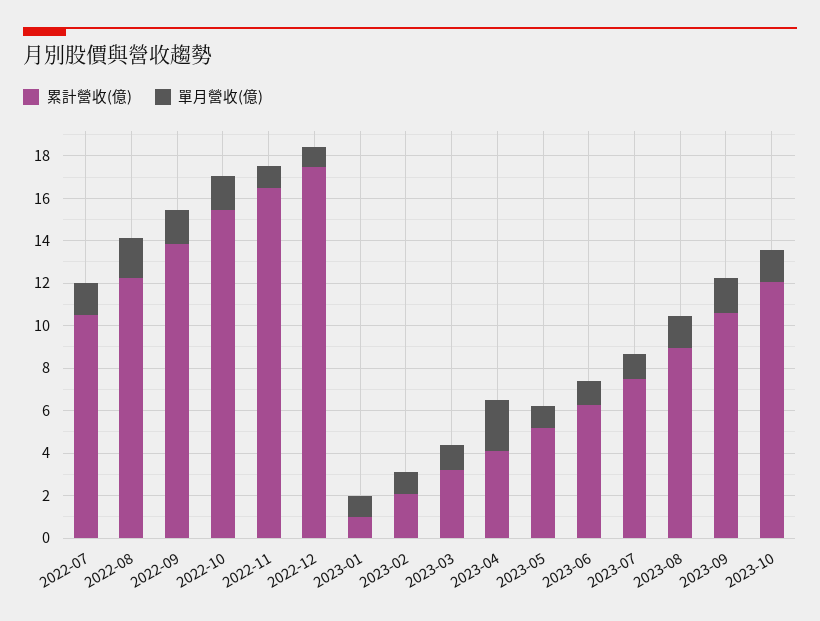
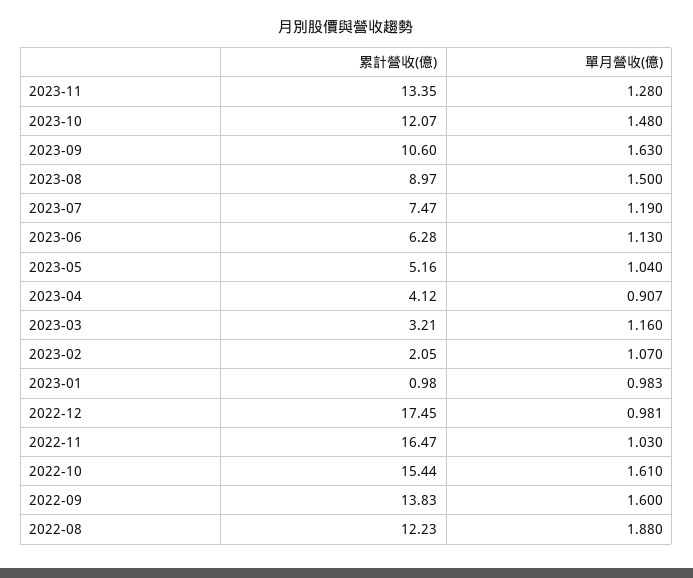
累計營收(億), 2022-07: 10.5 -> none
單月營收(億), 2022-07: 1.5 -> none
單月營收(億), 2023-04: 2.5 -> 0.907
累計營收(億), 2023-11: none -> 13.35
單月營收(億), 2023-11: none -> 1.28

